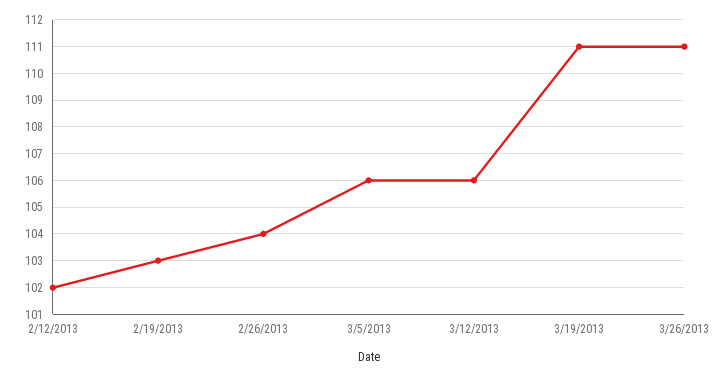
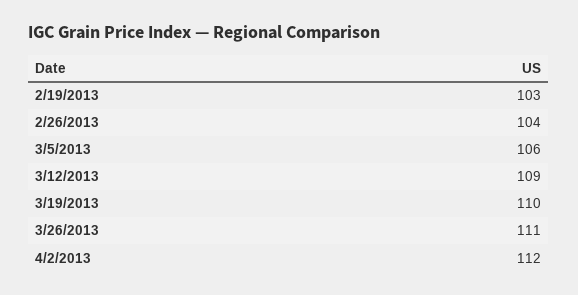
2/12/2013: 102 -> none
3/12/2013: 106 -> 109
3/19/2013: 111 -> 110
4/2/2013: none -> 112

